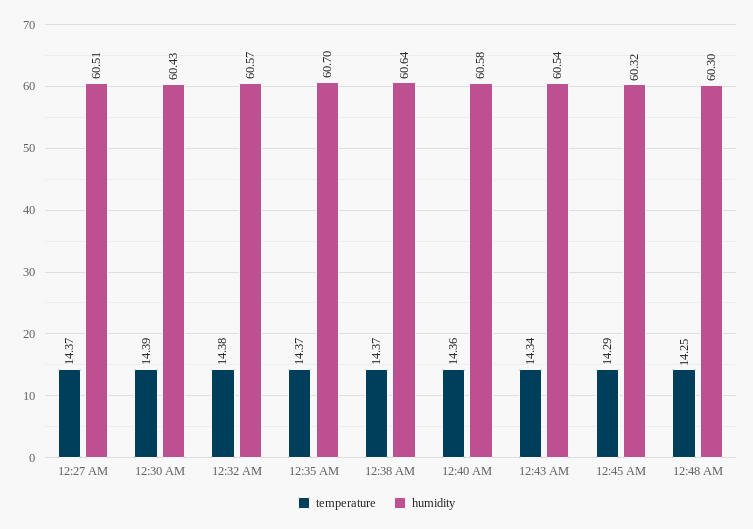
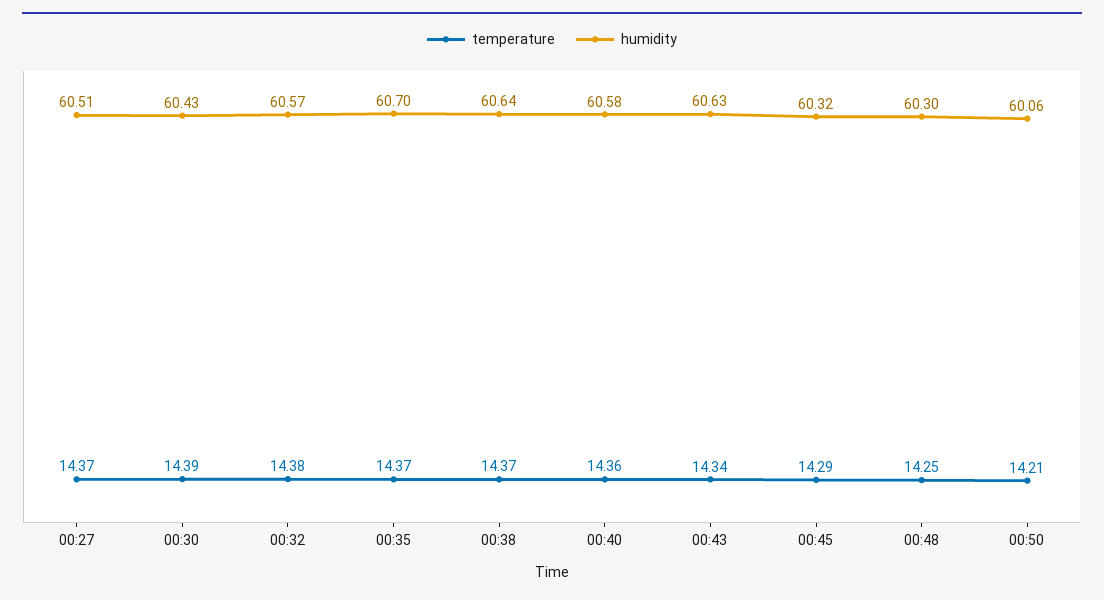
humidity, 12:43 AM: 60.54 -> 60.63
temperature, 00:50: none -> 14.21
humidity, 00:50: none -> 60.06

